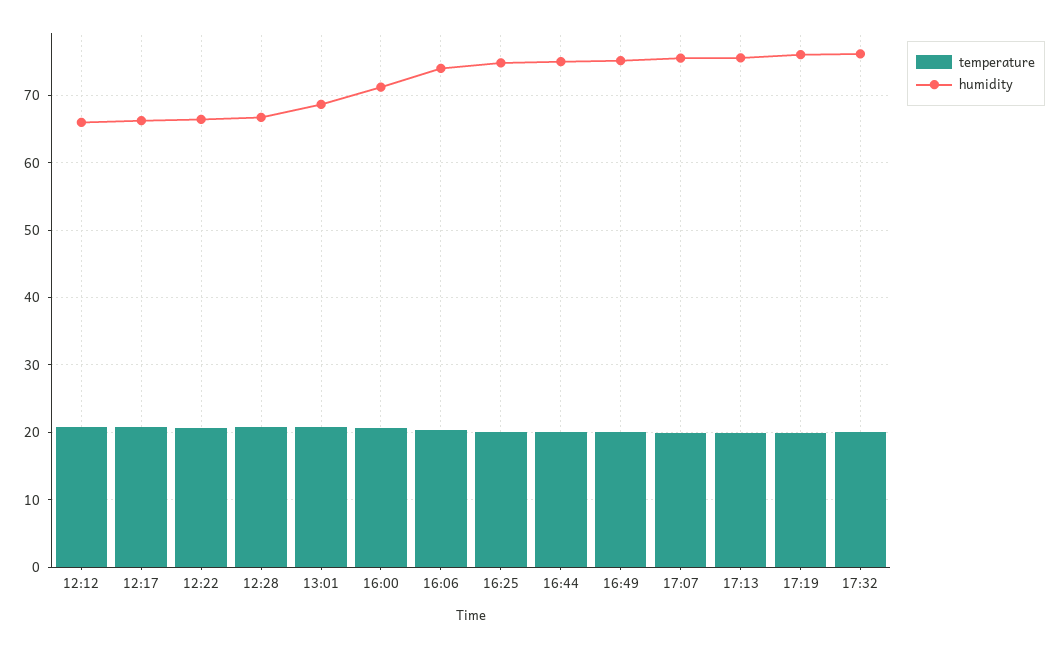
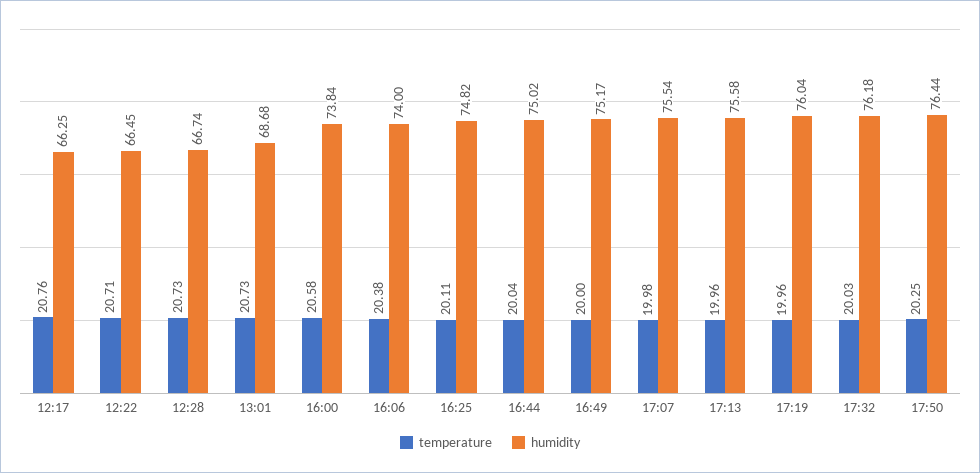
temperature, 12:12: 21 -> none
humidity, 12:12: 66 -> none
humidity, 16:00: 71 -> 73.84
temperature, 17:50: none -> 20.25
humidity, 17:50: none -> 76.44

